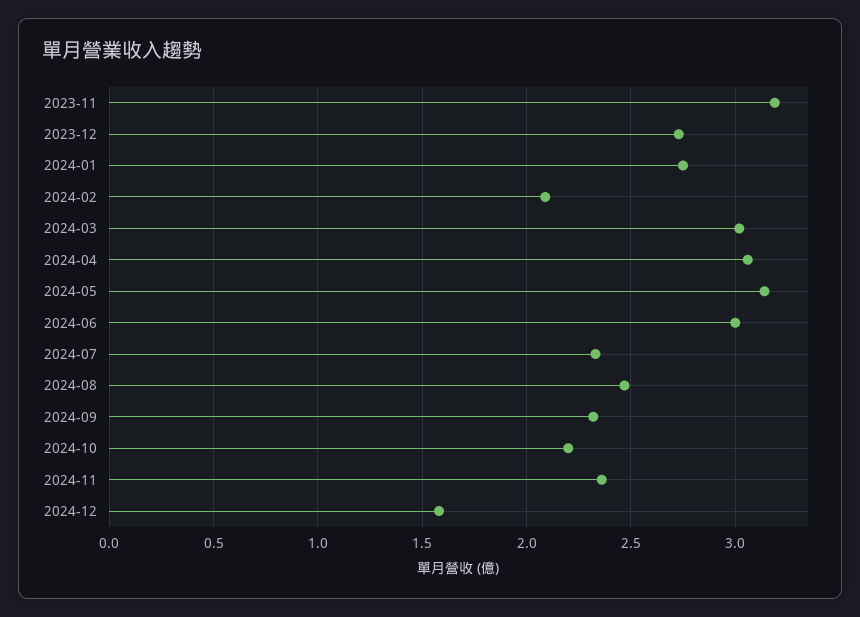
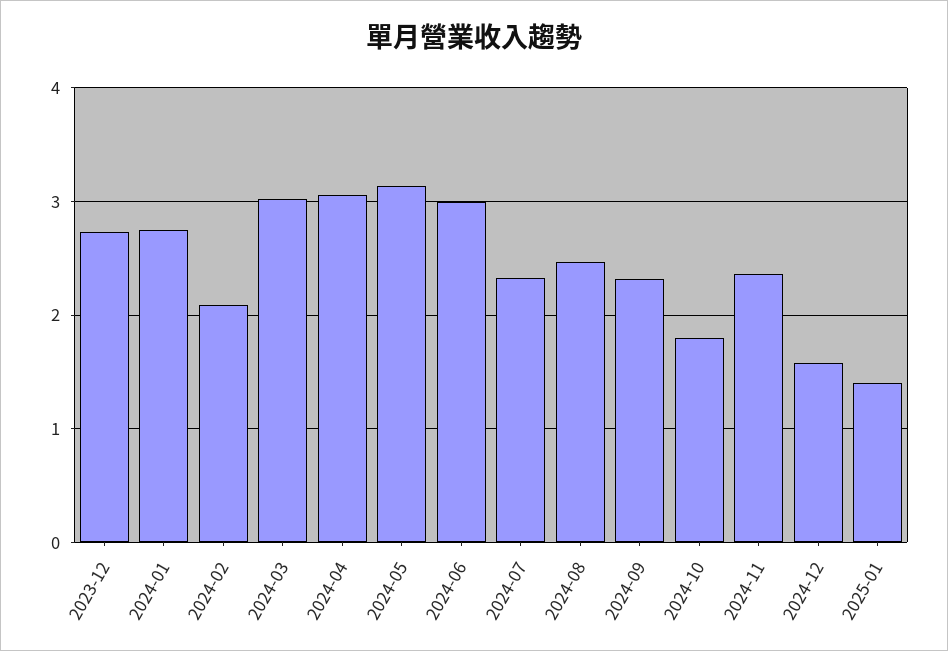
2023-11: 3.2 -> none
2024-10: 2.2 -> 1.8
2025-01: none -> 1.4

